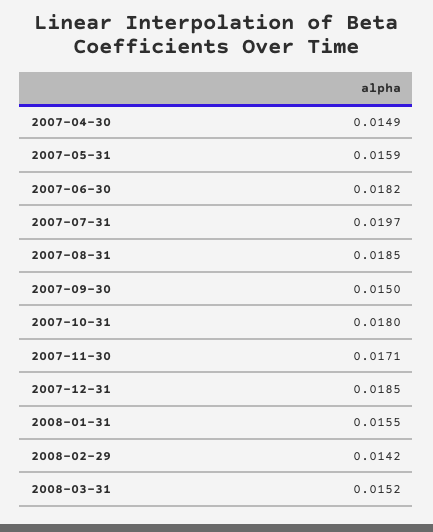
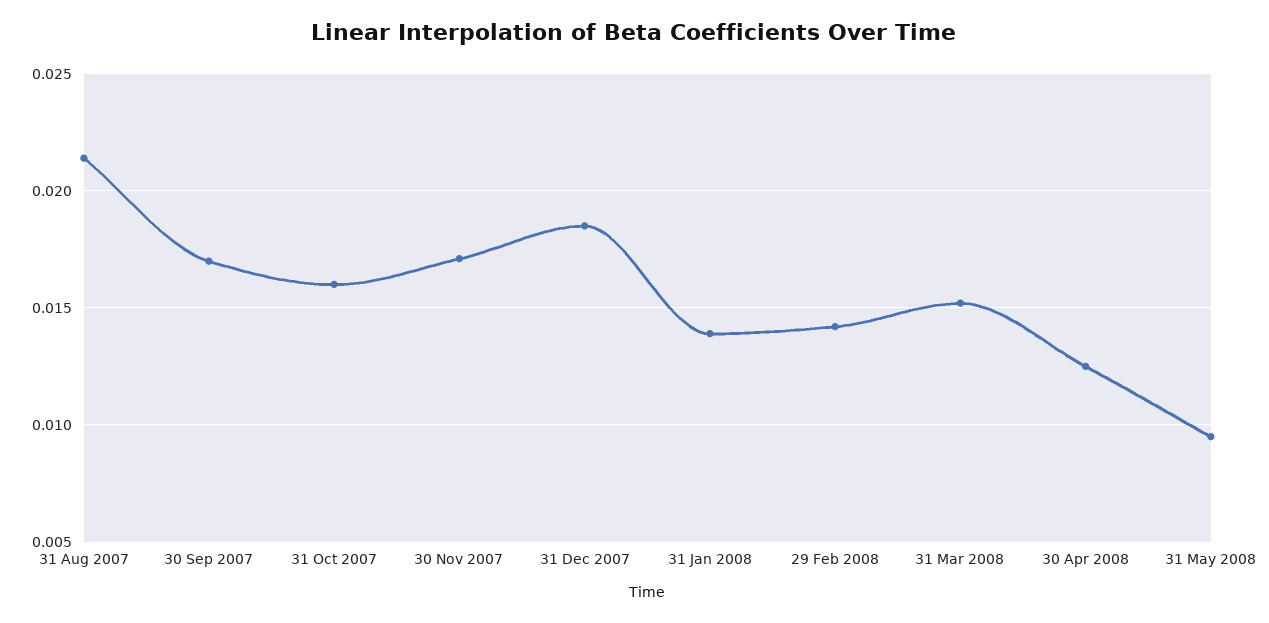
2007-04-30: 0.0149 -> none
2007-05-31: 0.0159 -> none
2007-06-30: 0.0182 -> none
2007-07-31: 0.0197 -> none
2007-08-31: 0.0185 -> 0.0215
2007-09-30: 0.015 -> 0.017
2007-10-31: 0.018 -> 0.016
2008-01-31: 0.0155 -> 0.014
30 Apr 2008: none -> 0.0125
31 May 2008: none -> 0.0095

